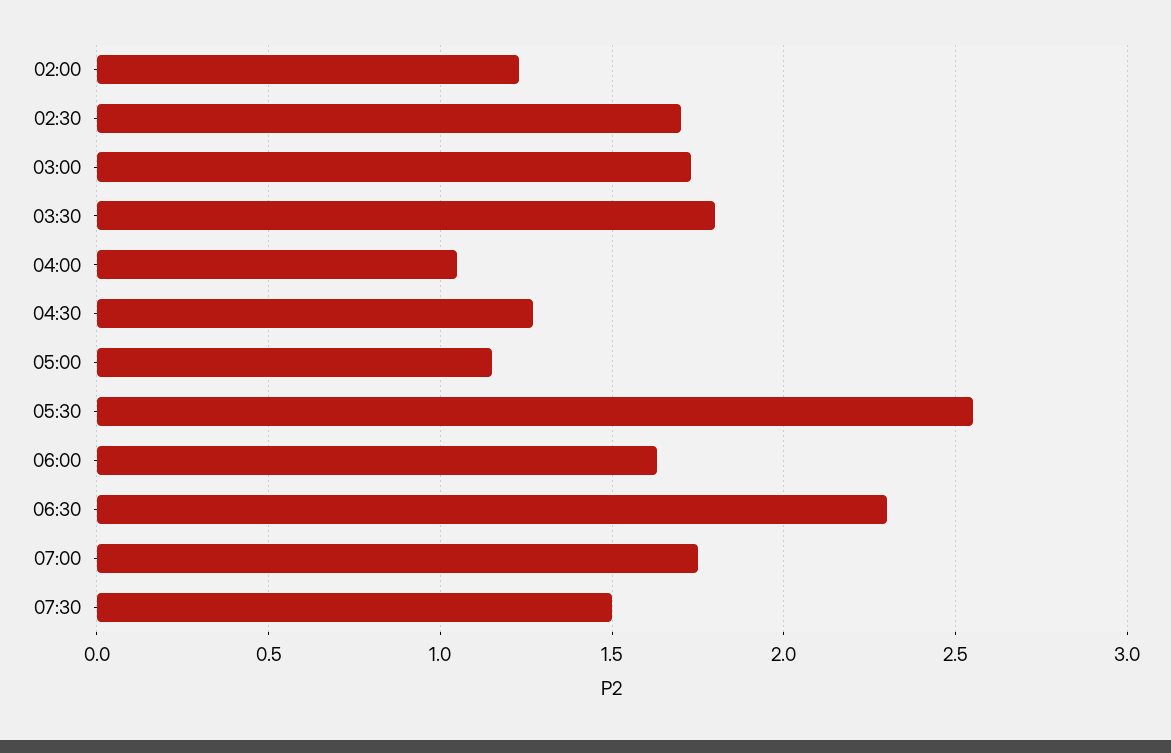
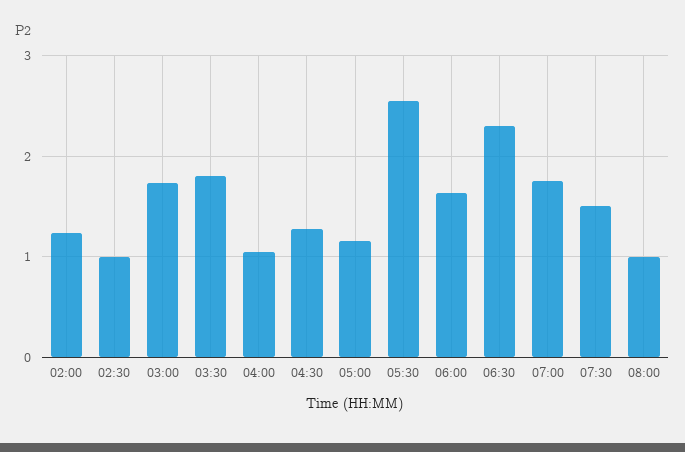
02:30: 1.7 -> 1
08:00: none -> 1

